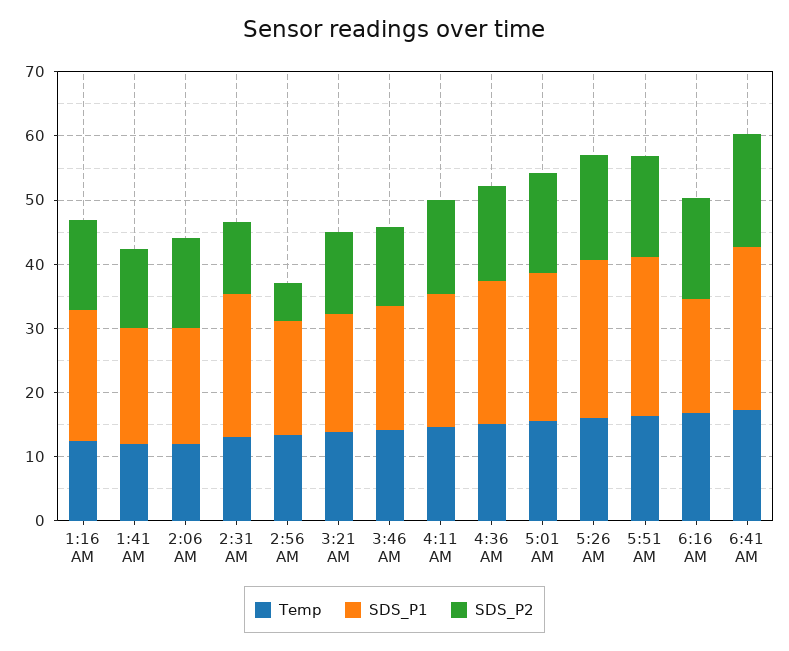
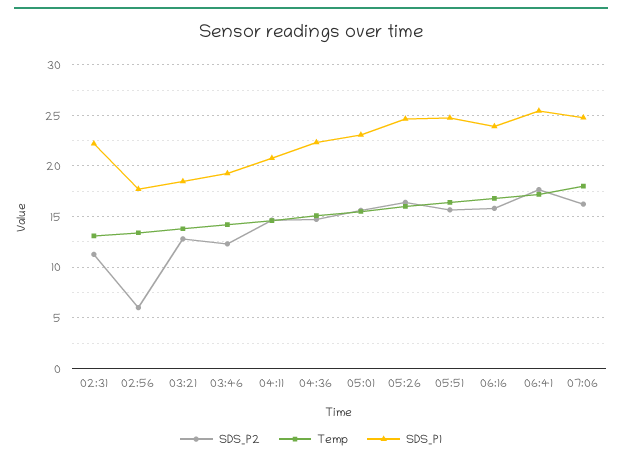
Temp, 1:16 AM: 12 -> none
SDS_P1, 1:16 AM: 20 -> none
SDS_P2, 1:16 AM: 14 -> none
Temp, 1:41 AM: 12 -> none
SDS_P1, 1:41 AM: 18 -> none
SDS_P2, 1:41 AM: 12 -> none
Temp, 2:06 AM: 12 -> none
SDS_P1, 2:06 AM: 18 -> none
SDS_P2, 2:06 AM: 14 -> none
SDS_P1, 6:16 AM: 18 -> 24
SDS_P2, 07:06: none -> 16
Temp, 07:06: none -> 18
SDS_P1, 07:06: none -> 25

